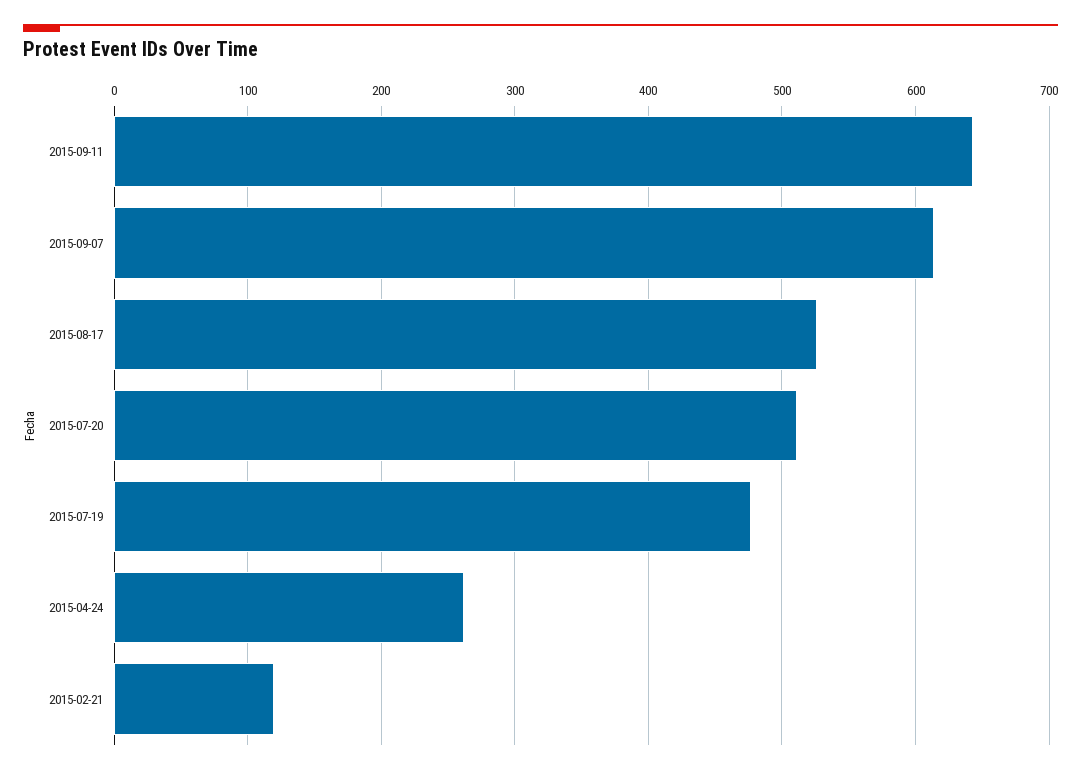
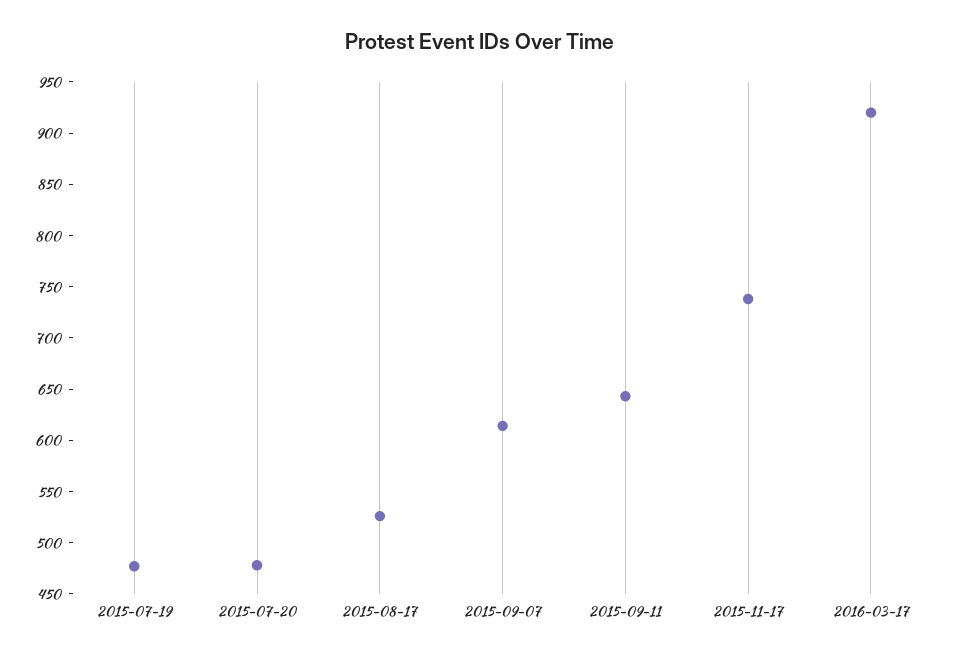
2015-07-20: 510 -> 480
2015-04-24: 260 -> none
2015-02-21: 120 -> none
2015-11-17: none -> 740
2016-03-17: none -> 920

